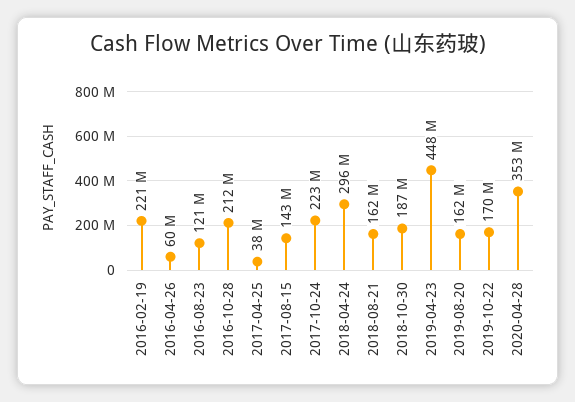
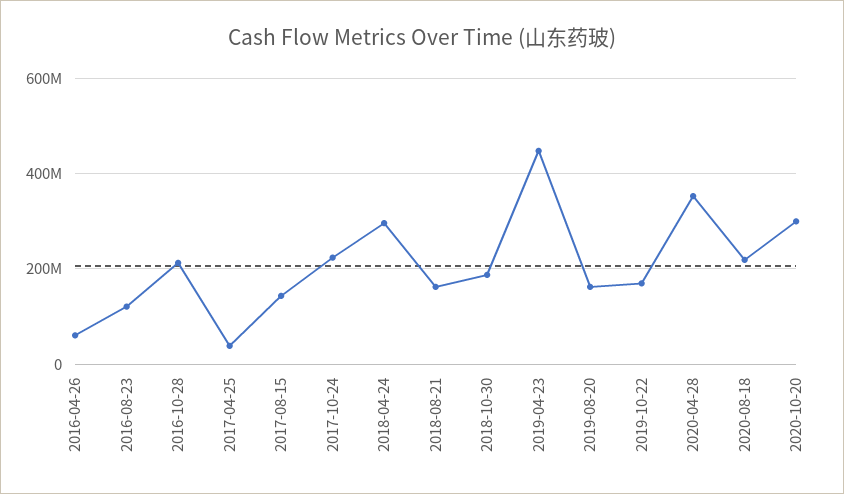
2016-02-19: 221000000 -> none
2020-08-18: none -> 220000000
2020-10-20: none -> 300000000

